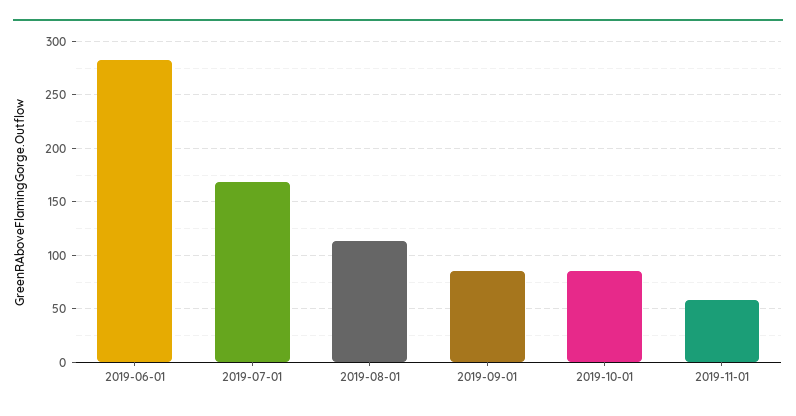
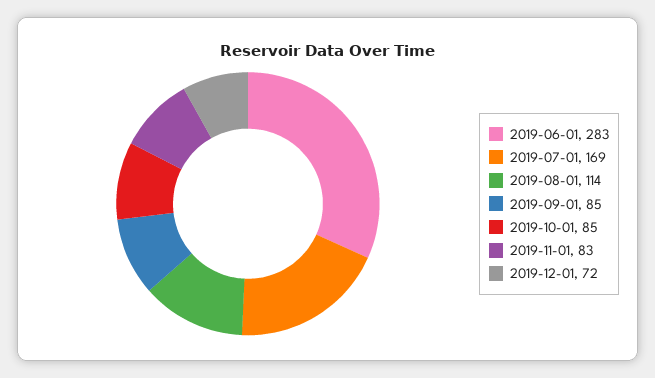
2019-11-01: 60 -> 83
2019-12-01: none -> 72

